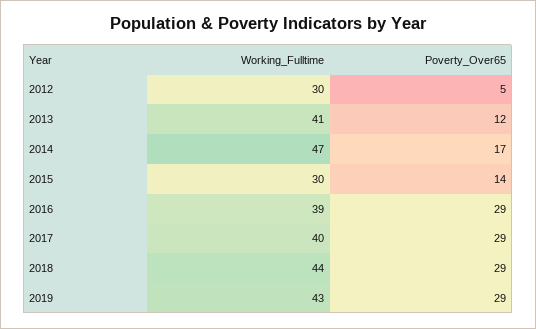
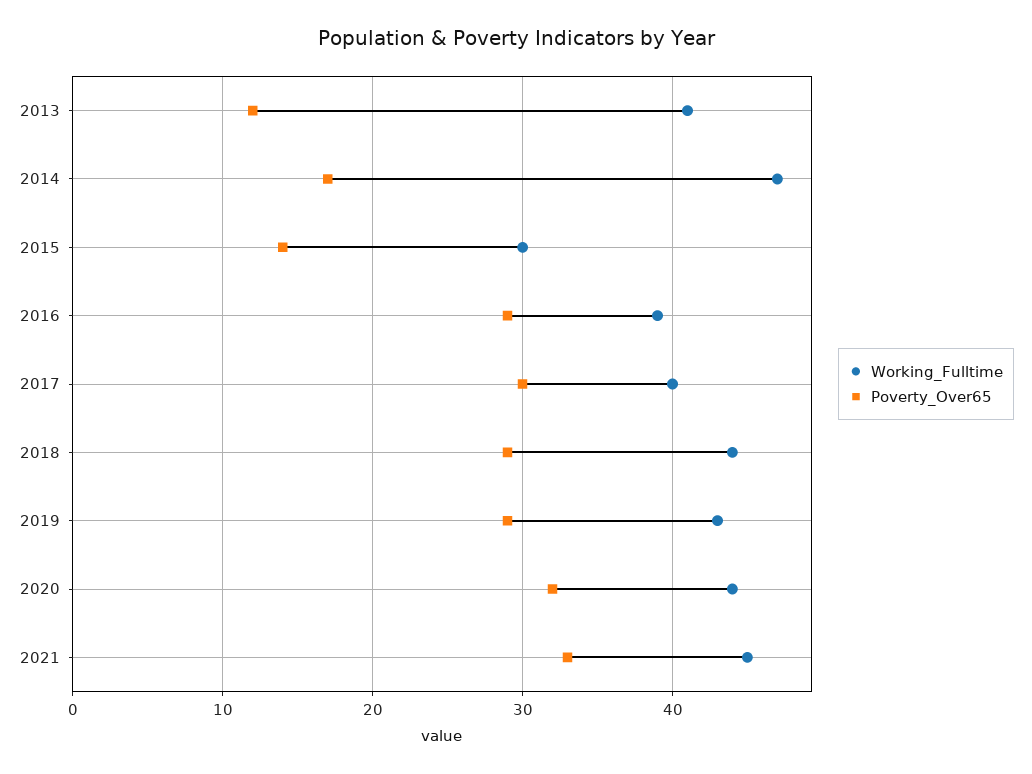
Working_Fulltime, 2012: 30 -> none
Poverty_Over65, 2012: 5 -> none
Poverty_Over65, 2017: 29 -> 30
Working_Fulltime, 2020: none -> 44
Poverty_Over65, 2020: none -> 32
Working_Fulltime, 2021: none -> 45
Poverty_Over65, 2021: none -> 33

